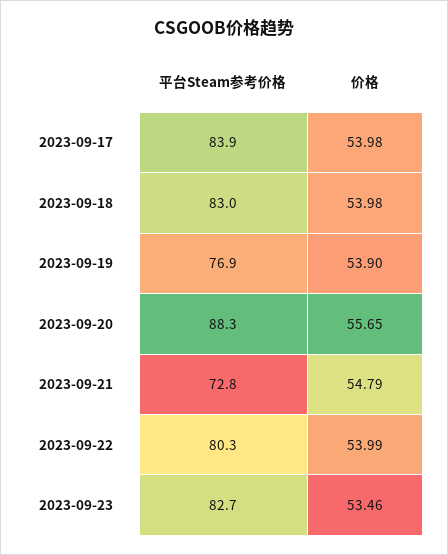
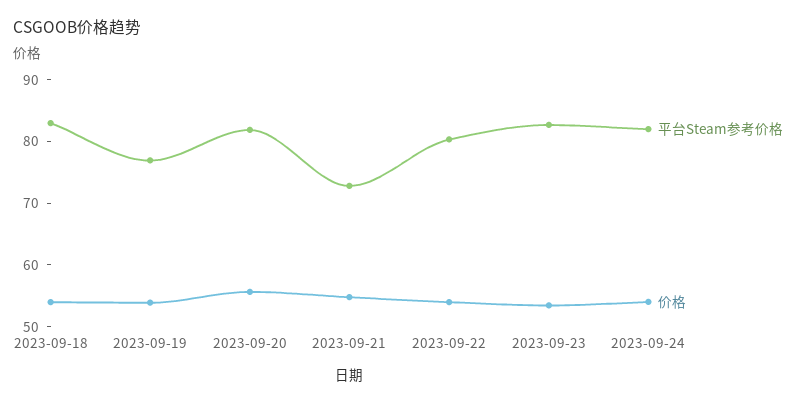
平台Steam参考价格, 2023-09-17: 83.9 -> none
价格, 2023-09-17: 53.98 -> none
平台Steam参考价格, 2023-09-20: 88.3 -> 82
平台Steam参考价格, 2023-09-24: none -> 82
价格, 2023-09-24: none -> 54

